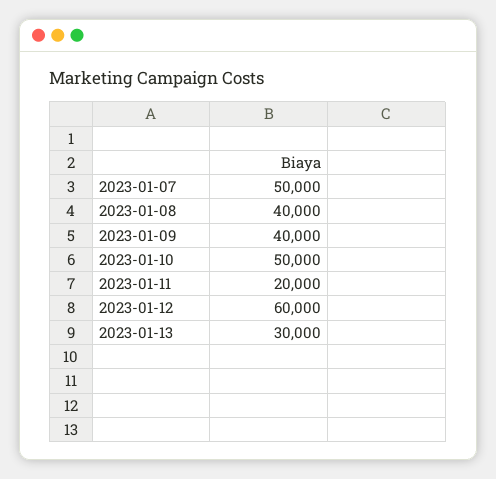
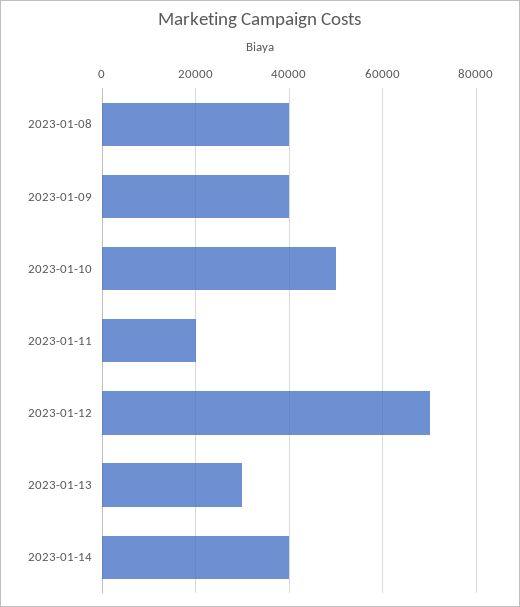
2023-01-07: 50000 -> none
2023-01-12: 60000 -> 70000
2023-01-14: none -> 40000

